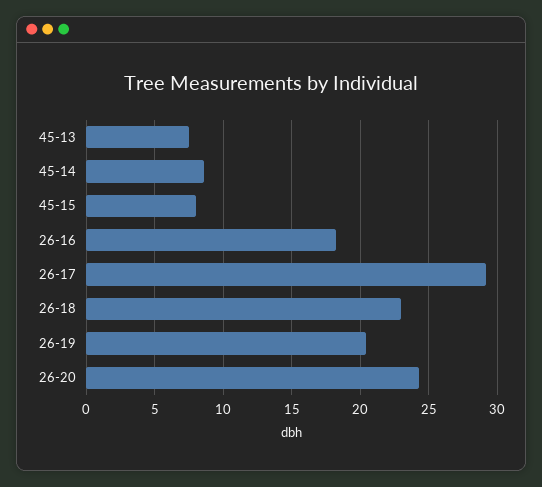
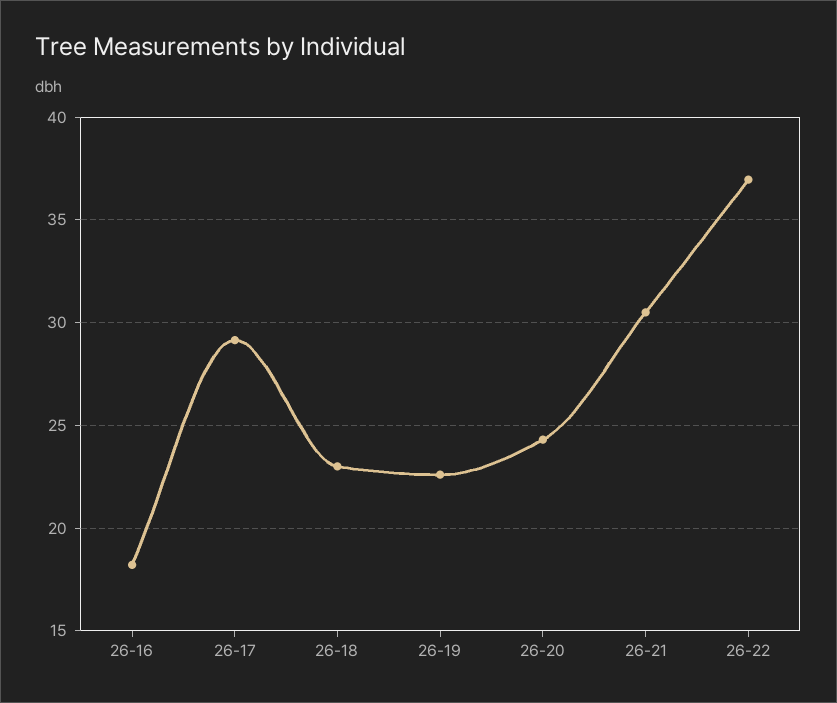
45-13: 7.5 -> none
45-14: 8.5 -> none
45-15: 8 -> none
26-19: 20.5 -> 22.5
26-21: none -> 30.5
26-22: none -> 37

